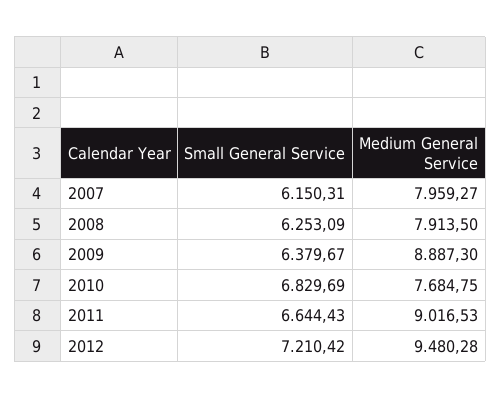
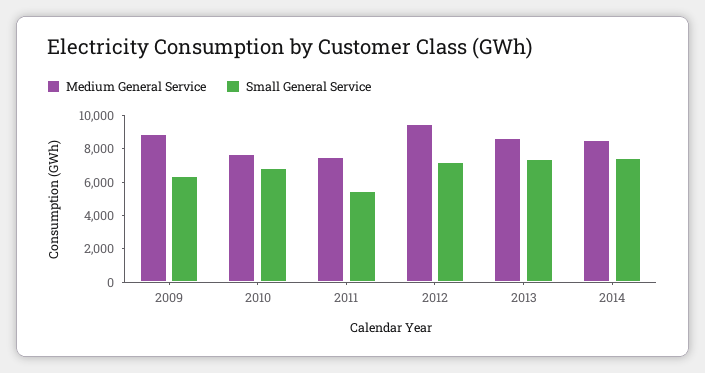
Small General Service, 2007: 6150.31 -> none
Medium General Service, 2007: 7959.27 -> none
Small General Service, 2008: 6253.09 -> none
Medium General Service, 2008: 7913.5 -> none
Small General Service, 2011: 6644.43 -> 5500
Medium General Service, 2011: 9016.53 -> 7500
Medium General Service, 2013: none -> 8500
Small General Service, 2013: none -> 7500
Medium General Service, 2014: none -> 8500
Small General Service, 2014: none -> 7500

